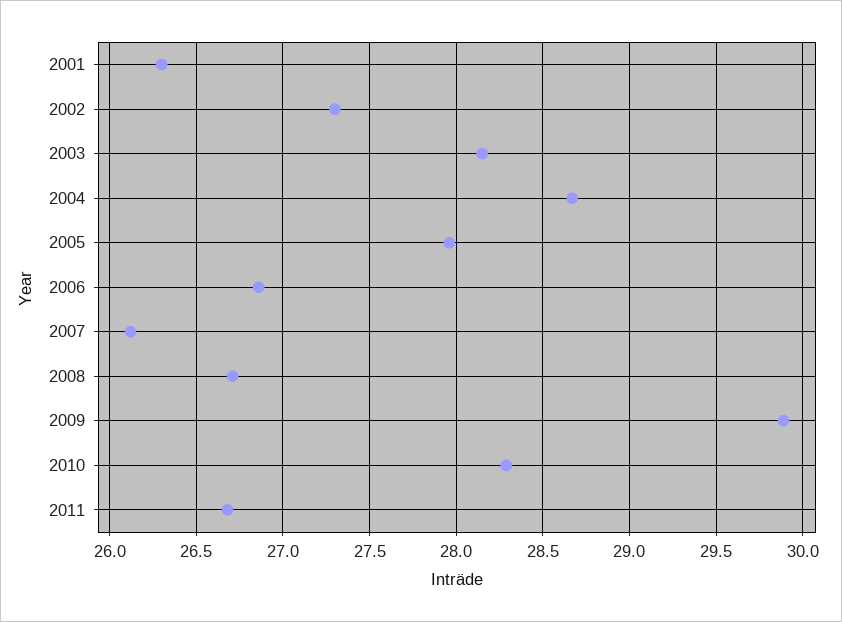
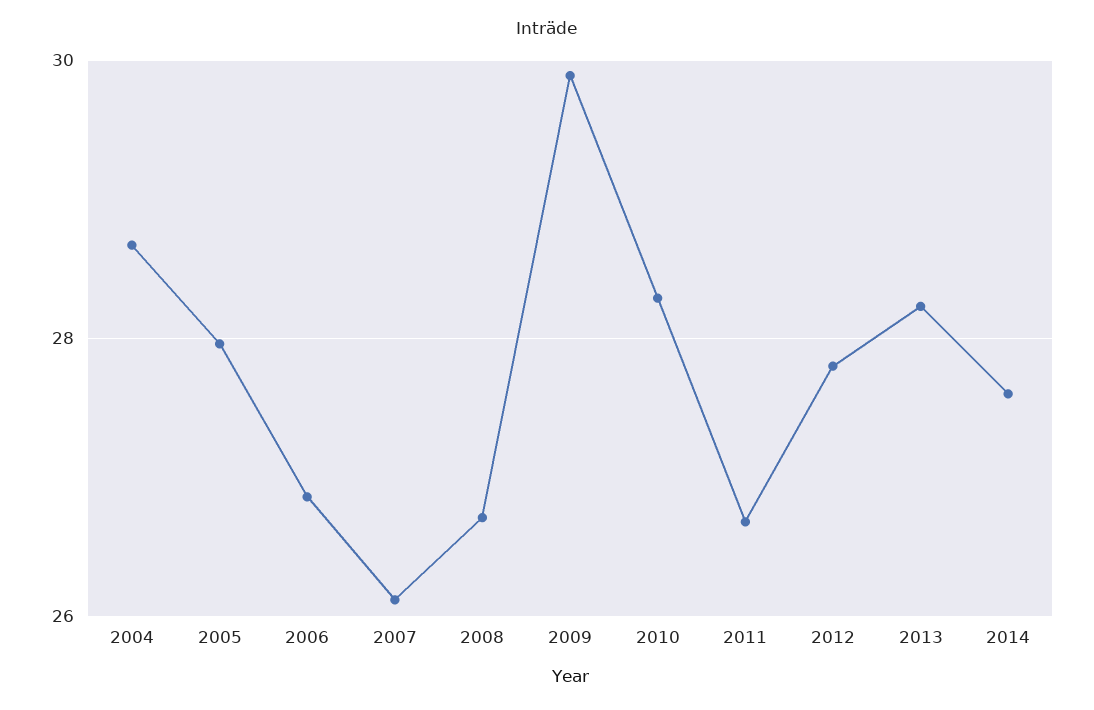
2001: 26.3 -> none
2002: 27.3 -> none
2003: 28.15 -> none
2012: none -> 27.8
2013: none -> 28.2
2014: none -> 27.6

